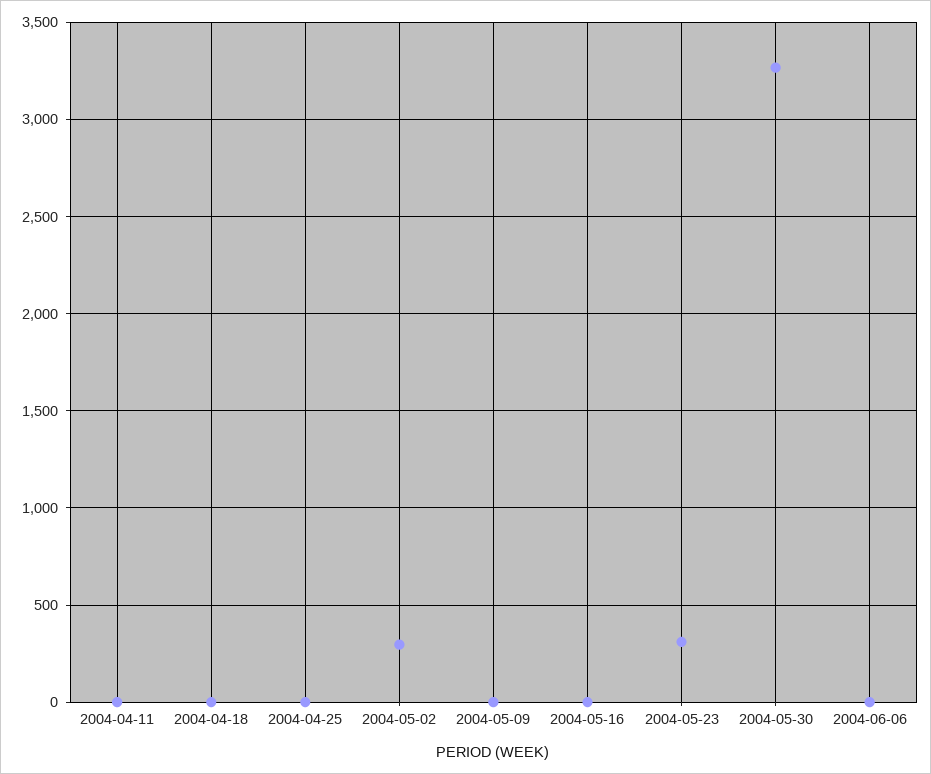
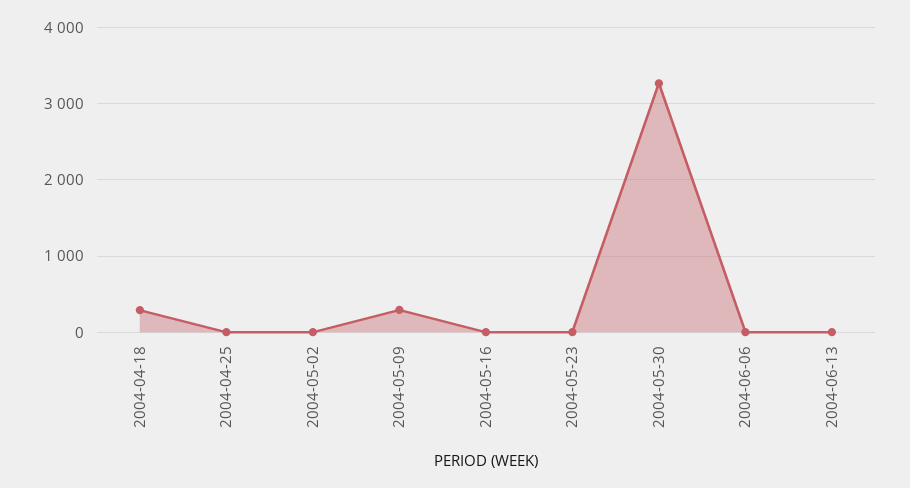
2004-04-11: 0 -> none
2004-04-18: 0 -> 300
2004-05-02: 300 -> 0
2004-05-09: 0 -> 300
2004-05-23: 300 -> 0
2004-06-13: none -> 0

